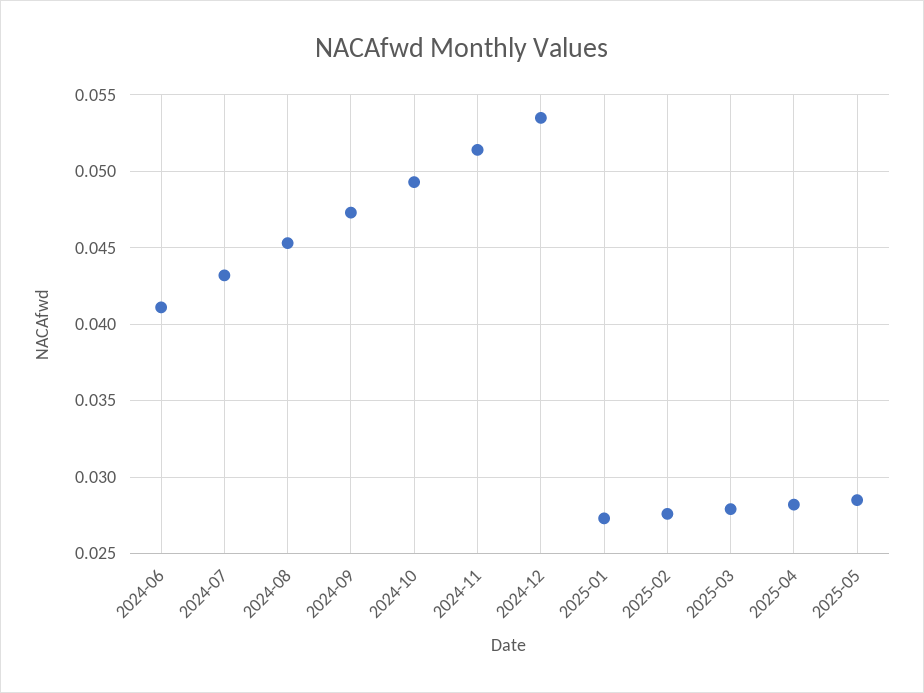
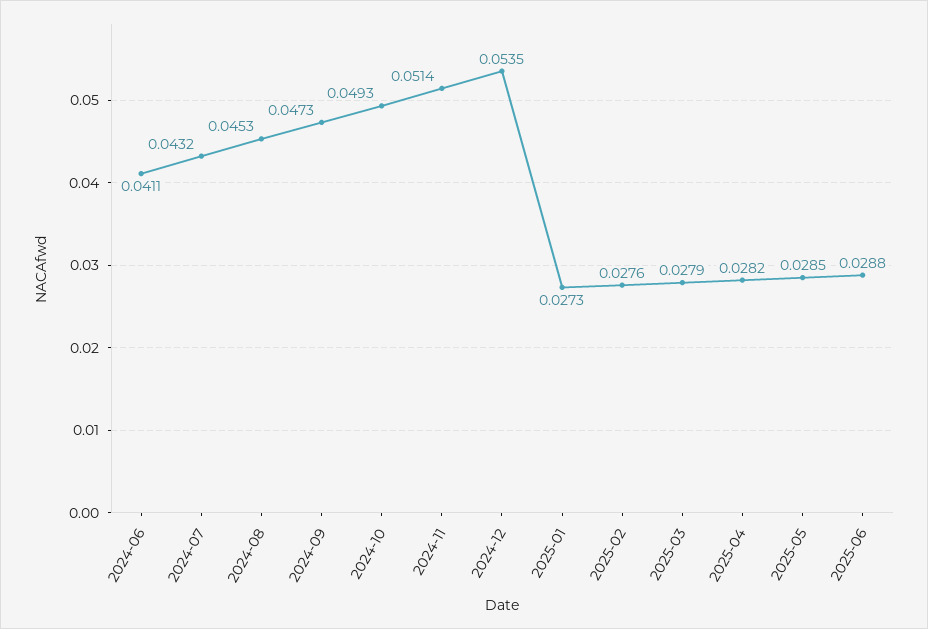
2025-06: none -> 0.0288

